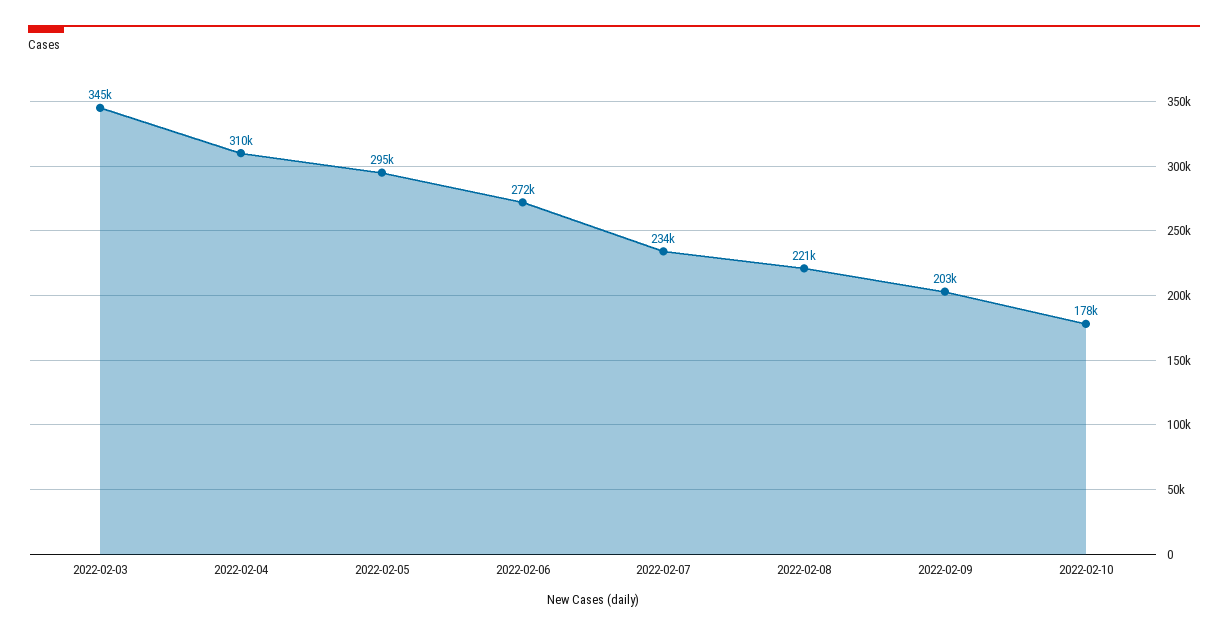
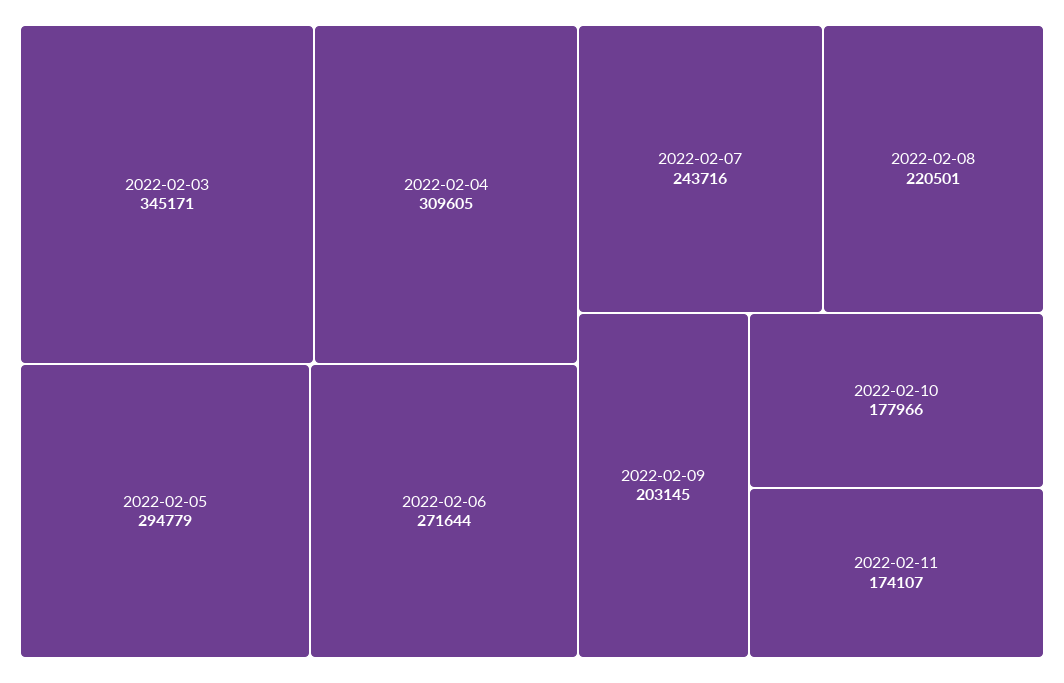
2022-02-07: 234000 -> 243716
2022-02-11: none -> 174107

